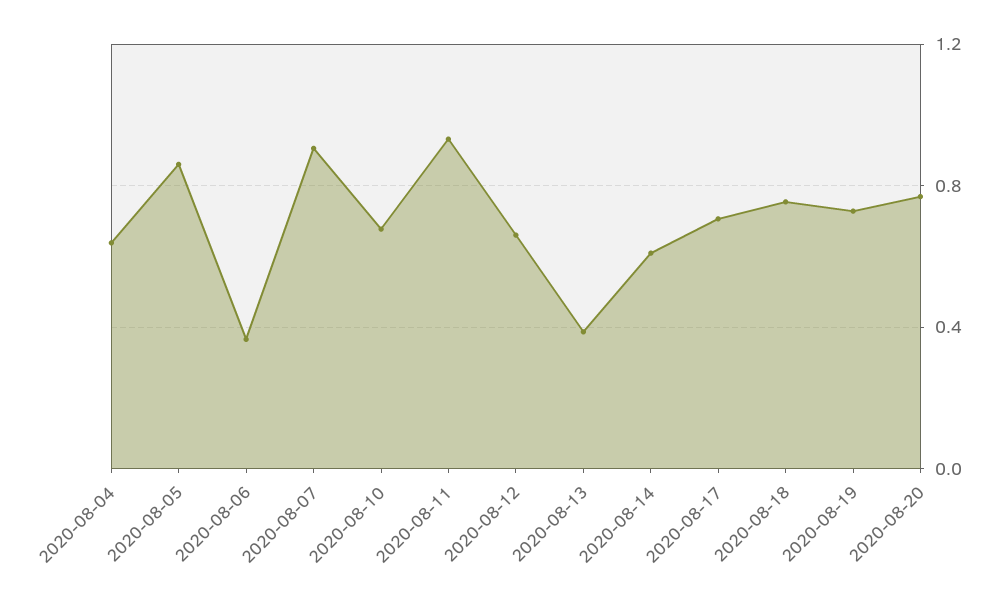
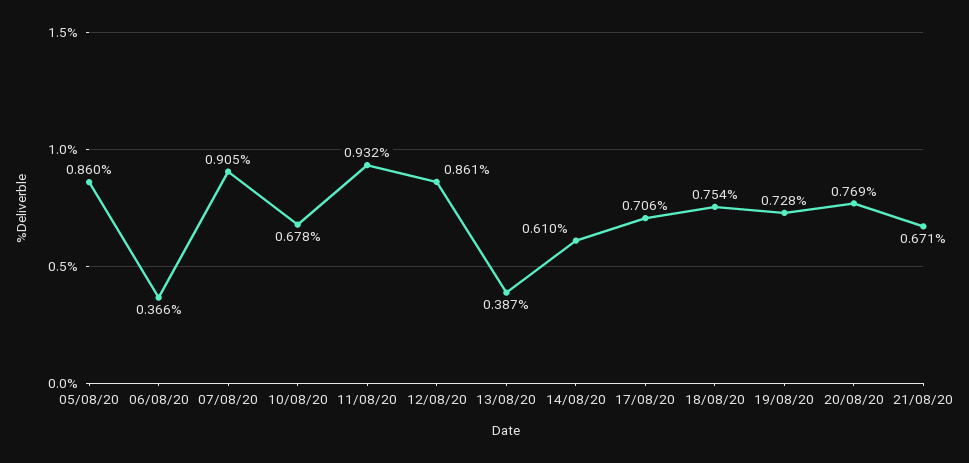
2020-08-04: 0.65 -> none
2020-08-12: 0.65 -> 0.861
21/08/20: none -> 0.671

